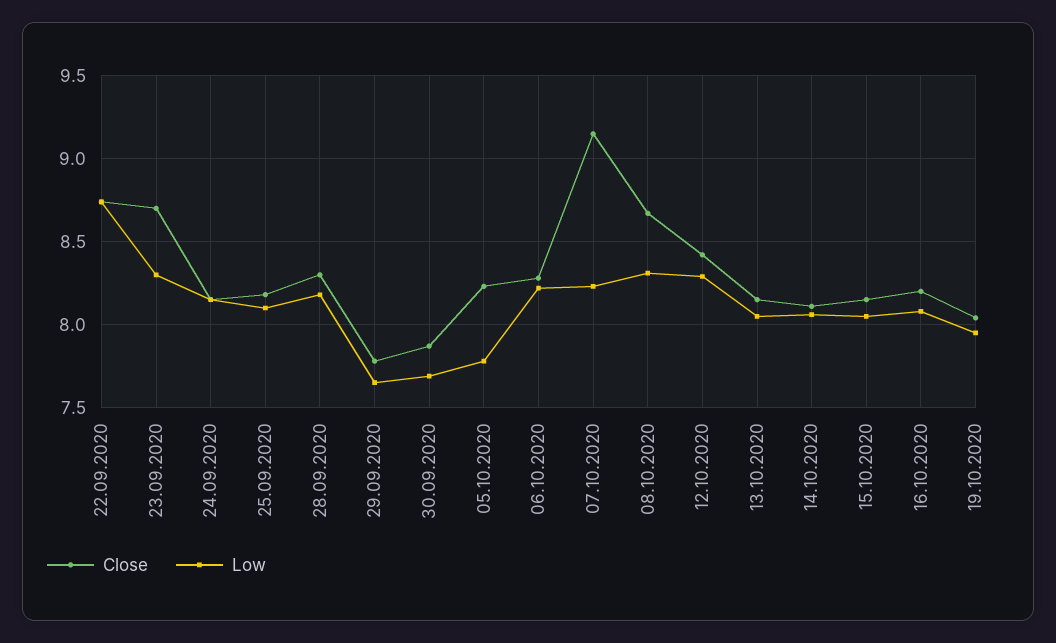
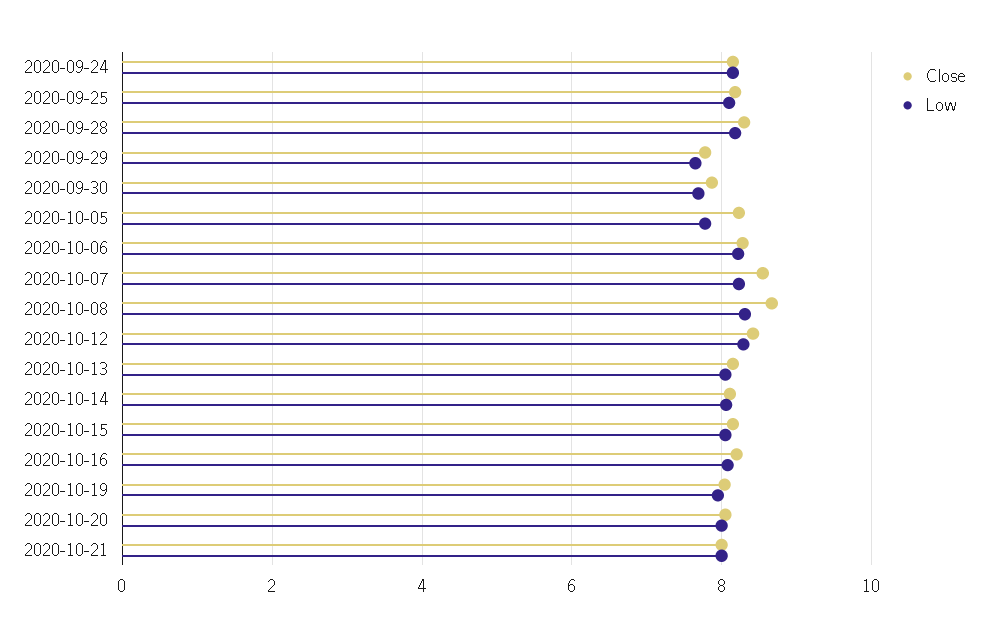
Close, 22.09.2020: 8.75 -> none
Low, 22.09.2020: 8.75 -> none
Close, 23.09.2020: 8.7 -> none
Low, 23.09.2020: 8.3 -> none
Close, 07.10.2020: 9.15 -> 8.6
Close, 2020-10-20: none -> 8
Low, 2020-10-20: none -> 8
Close, 2020-10-21: none -> 8
Low, 2020-10-21: none -> 8

